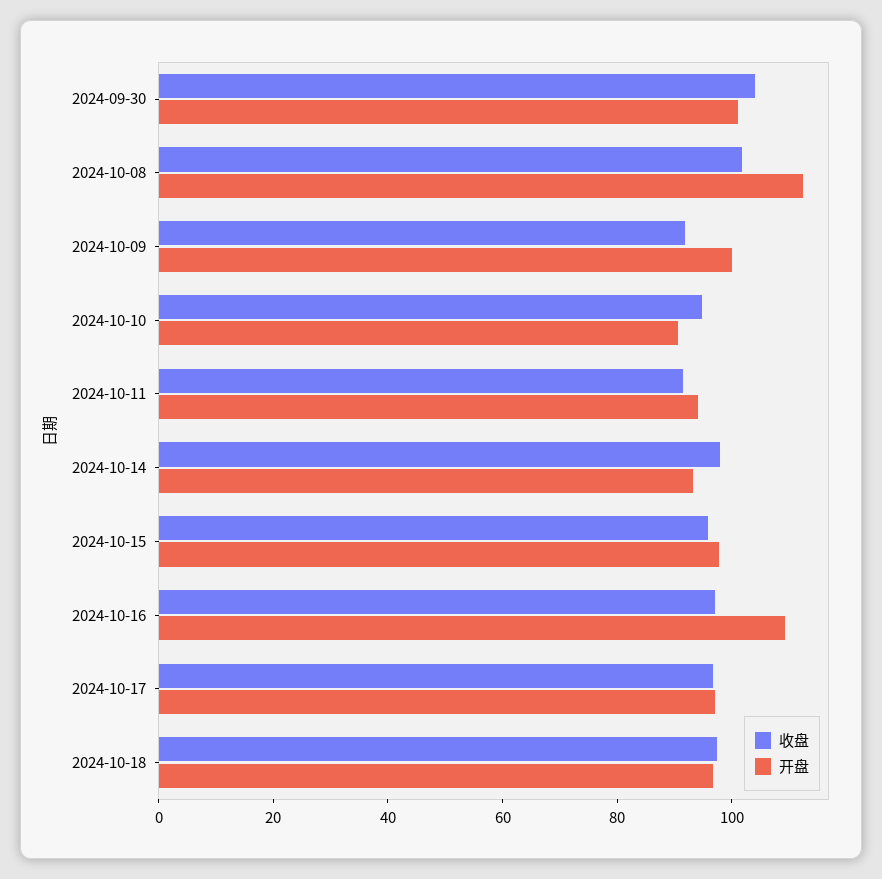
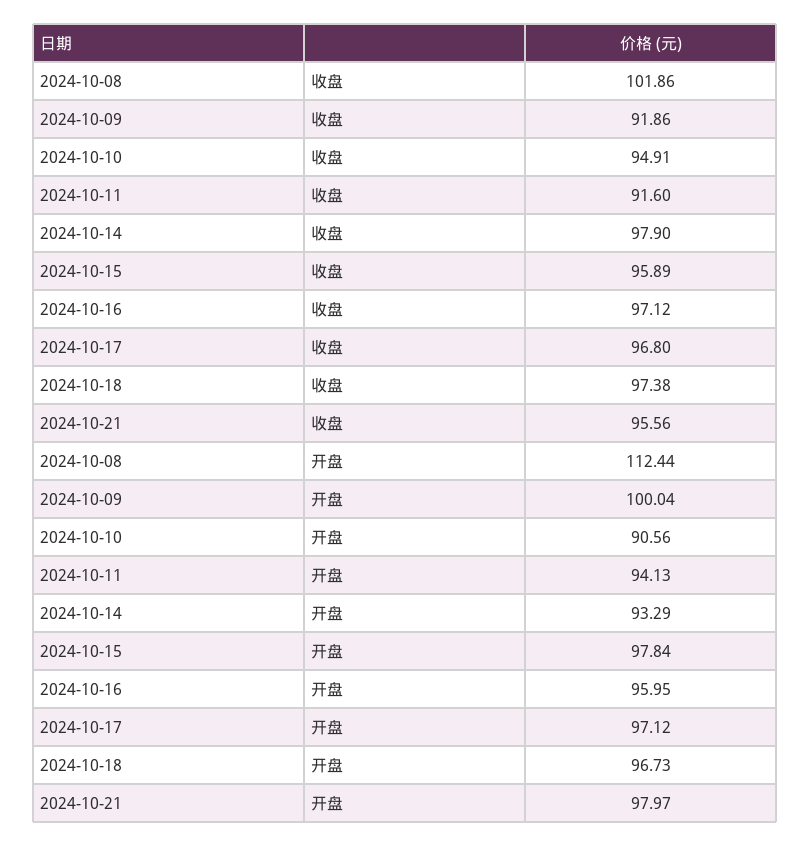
收盘, 2024-09-30: 105 -> none
开盘, 2024-09-30: 100 -> none
开盘, 2024-10-16: 110 -> 95.95
收盘, 2024-10-21: none -> 95.56
开盘, 2024-10-21: none -> 97.97

